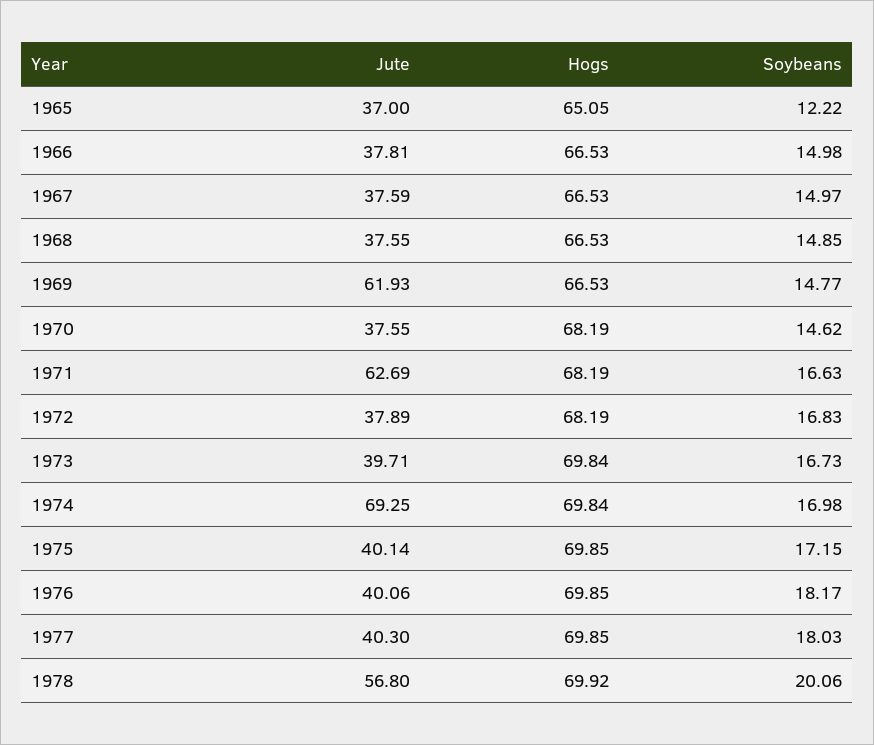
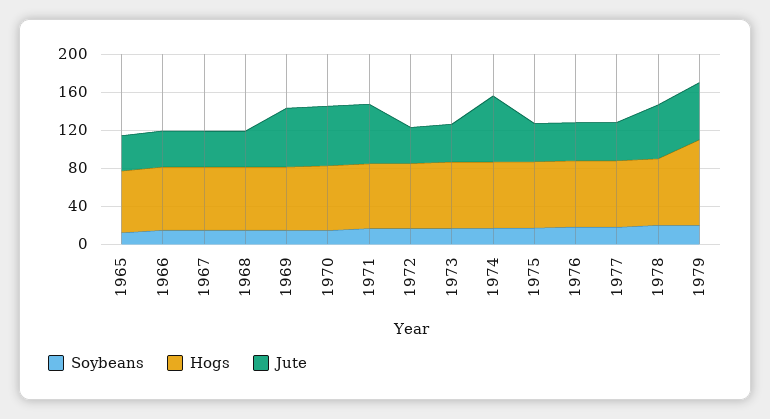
Jute, 1970: 37.55 -> 60
Soybeans, 1979: none -> 20
Hogs, 1979: none -> 90
Jute, 1979: none -> 60

